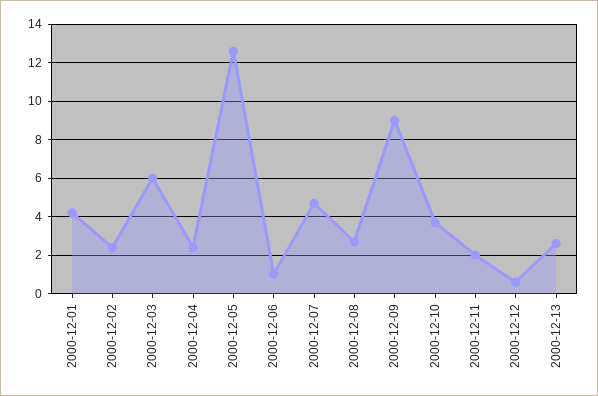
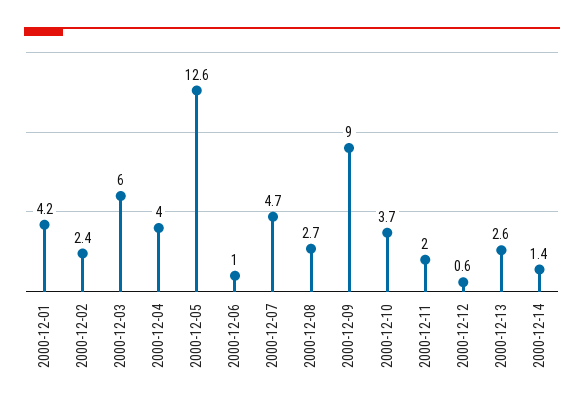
2000-12-04: 2.5 -> 4
2000-12-14: none -> 1.4

